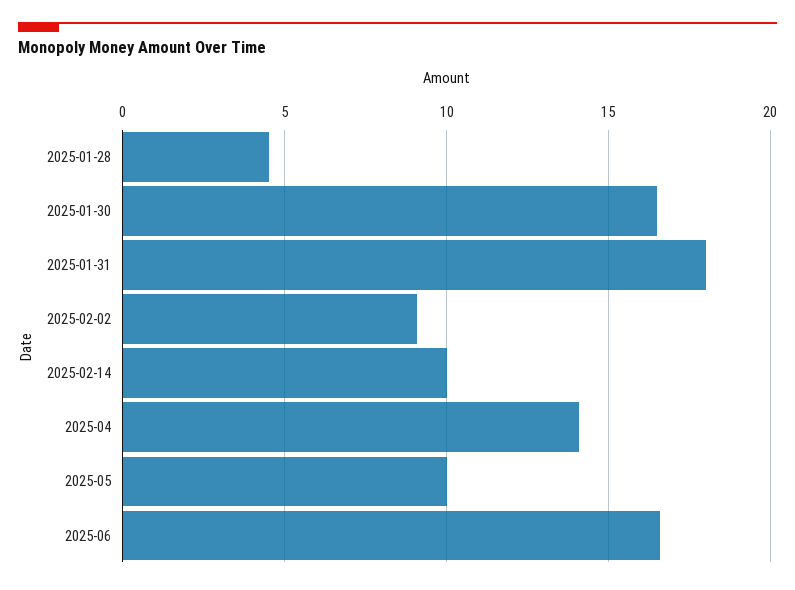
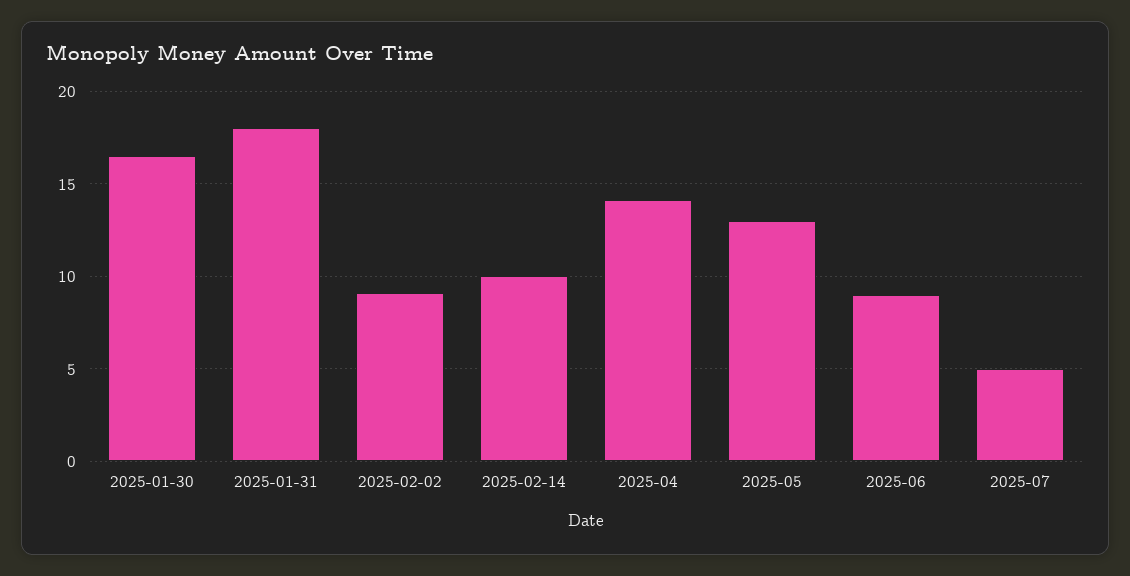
2025-01-28: 4.5 -> none
2025-05: 10 -> 13
2025-06: 16.5 -> 9
2025-07: none -> 5

